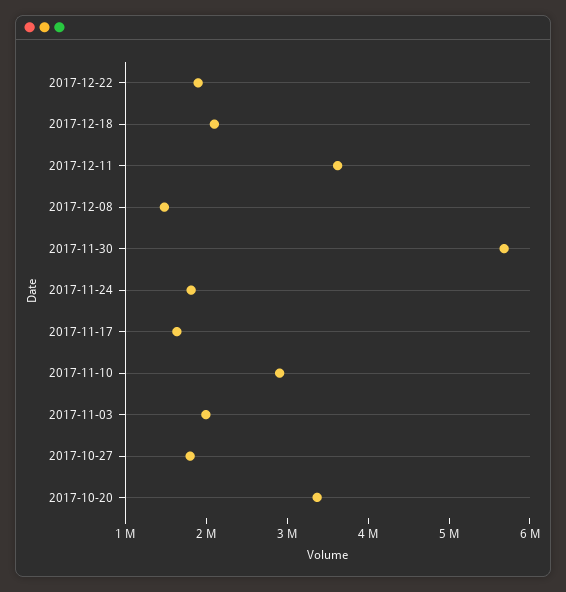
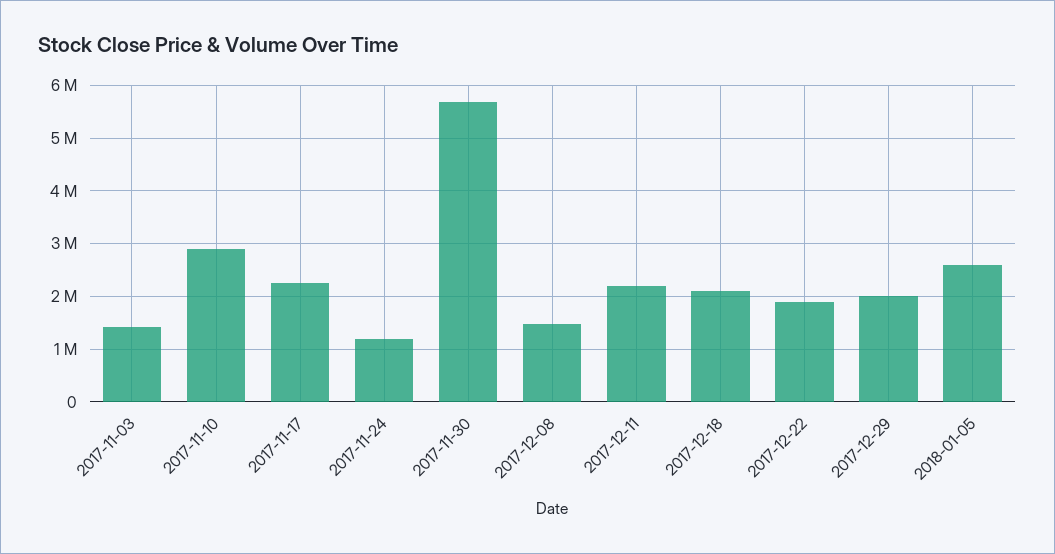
2017-12-11: 3600000 -> 2200000
2017-11-24: 1800000 -> 1200000
2017-11-17: 1600000 -> 2200000
2017-11-03: 2000000 -> 1400000
2017-10-27: 1800000 -> none
2017-10-20: 3400000 -> none
2017-12-29: none -> 2000000
2018-01-05: none -> 2600000

